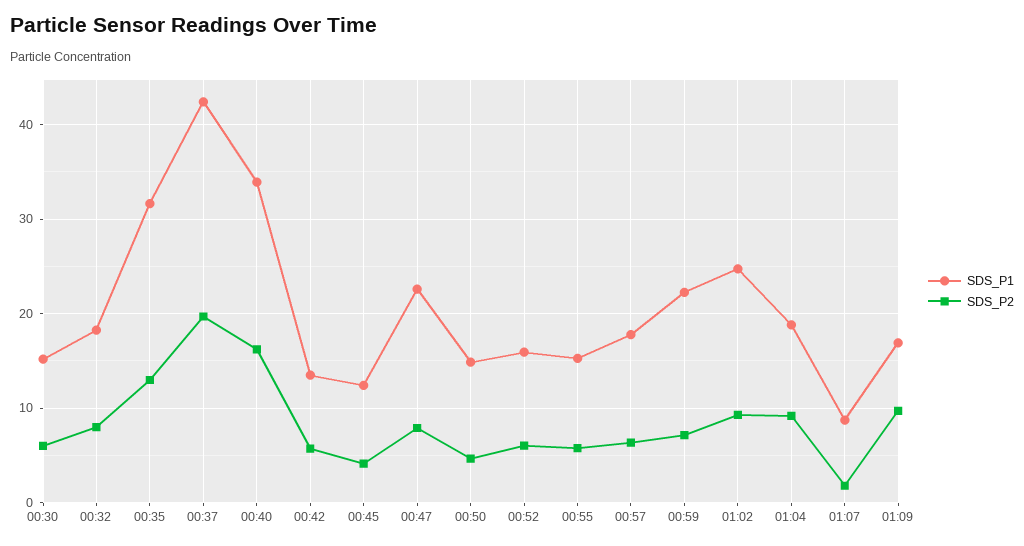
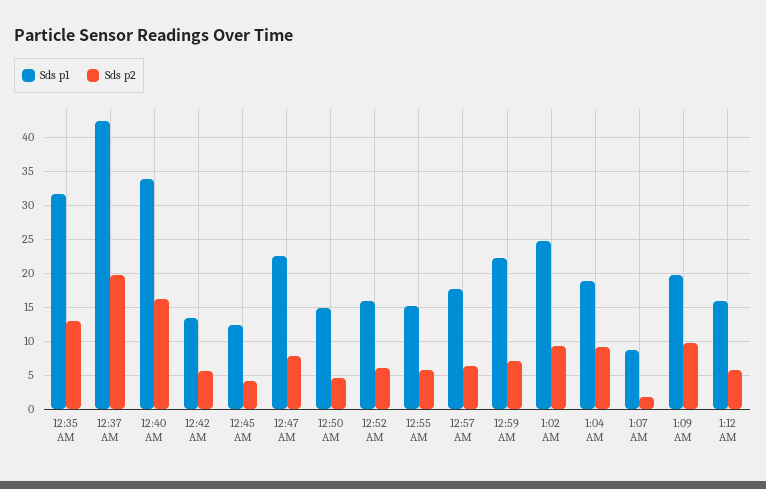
SDS_P1, 00:30: 15 -> none
SDS_P2, 00:30: 6 -> none
SDS_P1, 00:32: 18 -> none
SDS_P2, 00:32: 8 -> none
SDS_P1, 01:09: 17 -> 20
SDS_P1, 1:12 AM: none -> 16
SDS_P2, 1:12 AM: none -> 6

